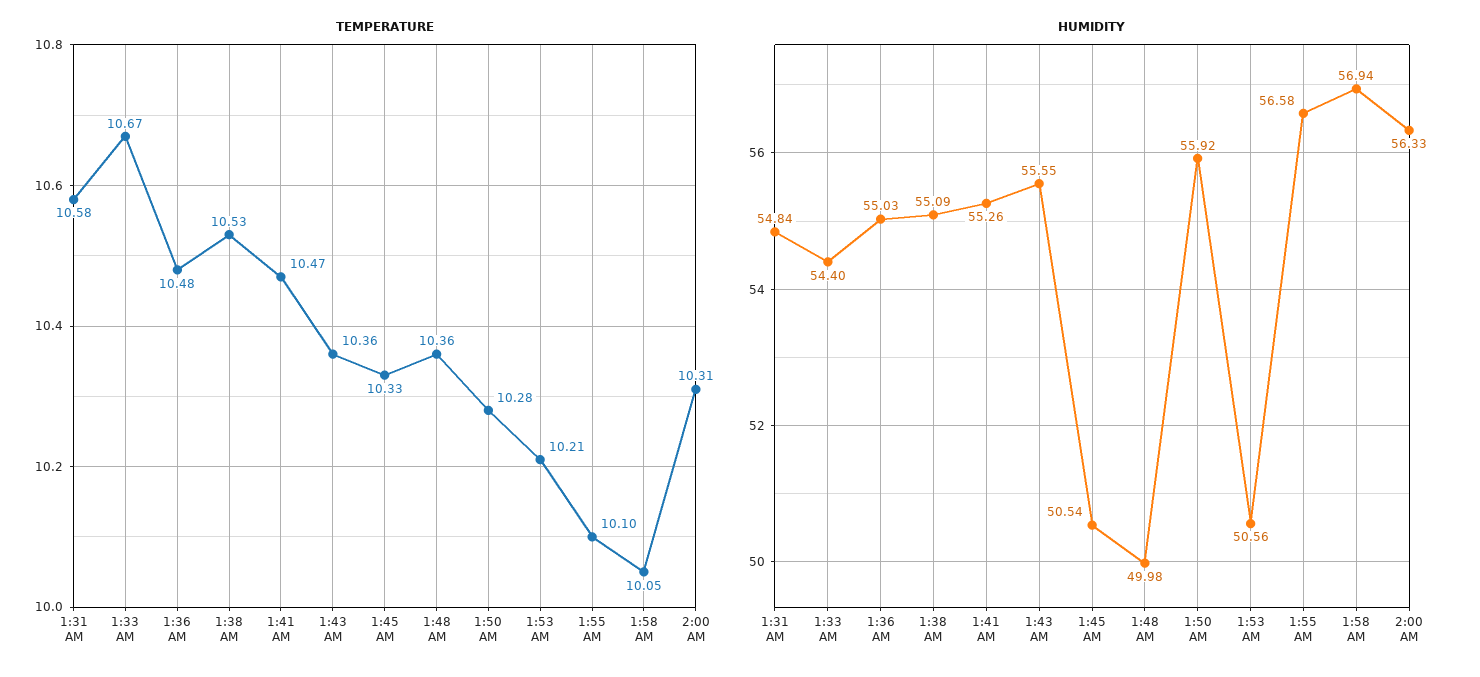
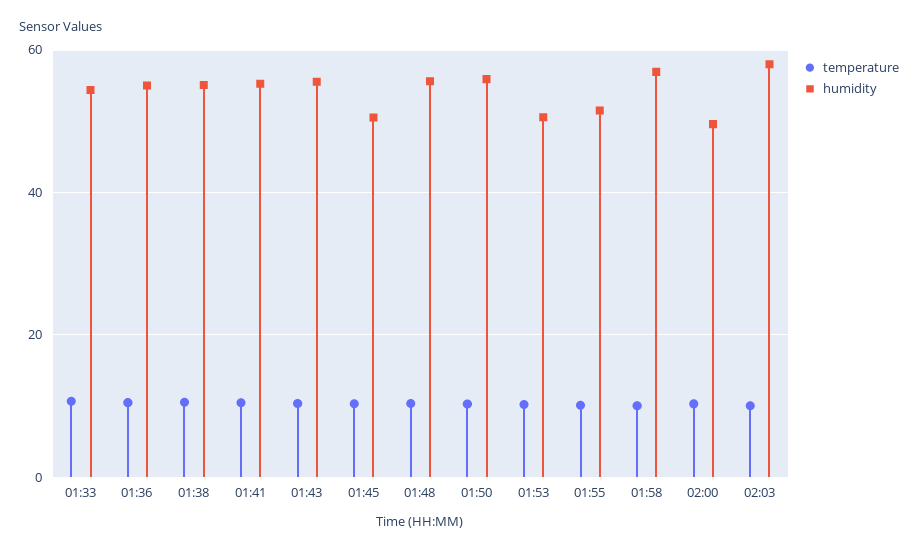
TEMPERATURE, 1:31 AM: 10.58 -> none
HUMIDITY, 1:31 AM: 54.84 -> none
HUMIDITY, 1:48 AM: 49.98 -> 56
HUMIDITY, 1:55 AM: 56.58 -> 52
HUMIDITY, 2:00 AM: 56.33 -> 50
TEMPERATURE, 02:03: none -> 10
HUMIDITY, 02:03: none -> 58

